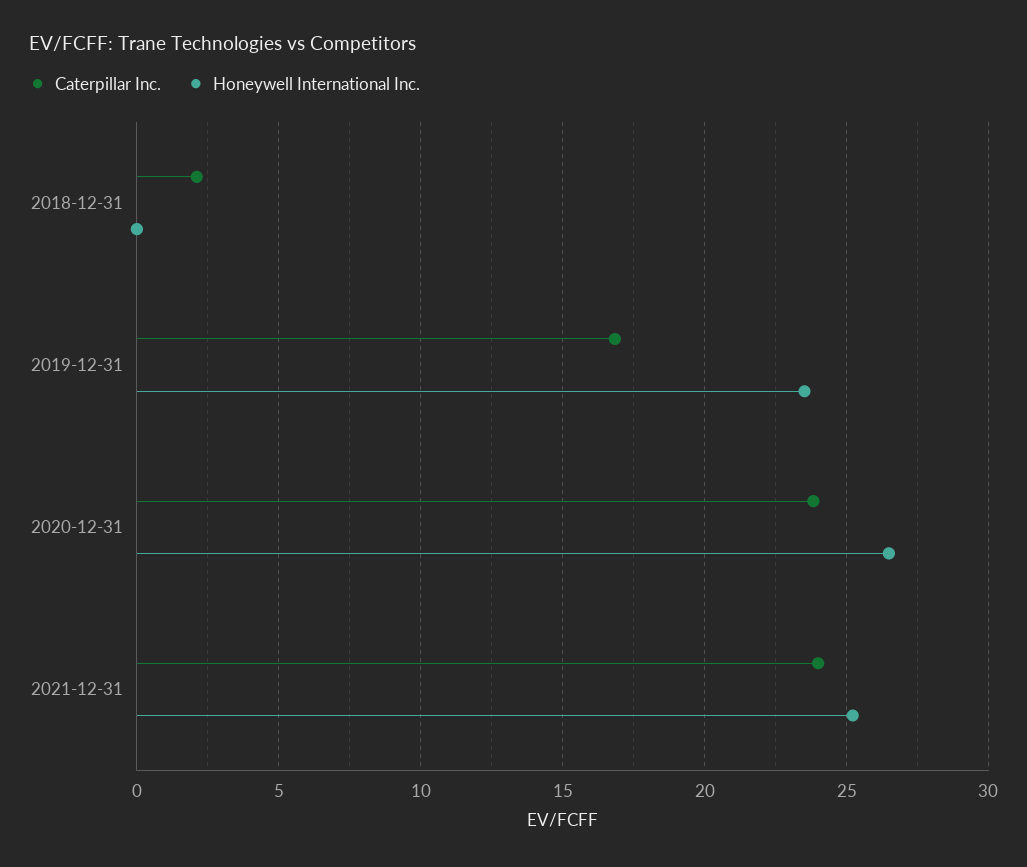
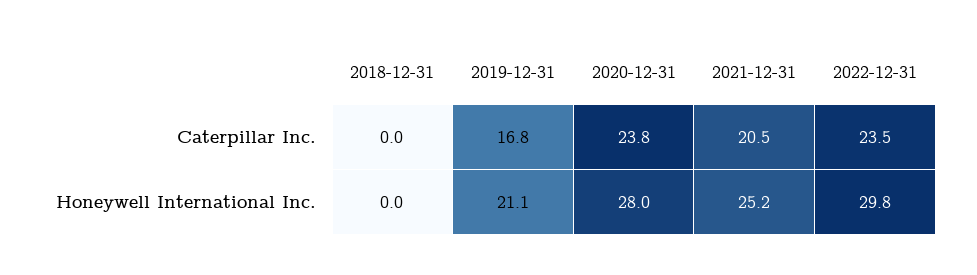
Caterpillar Inc., 2018-12-31: 2 -> 0
Honeywell International Inc., 2019-12-31: 23.5 -> 21.1
Honeywell International Inc., 2020-12-31: 26.5 -> 28
Caterpillar Inc., 2021-12-31: 24 -> 20.5
Caterpillar Inc., 2022-12-31: none -> 23.5
Honeywell International Inc., 2022-12-31: none -> 29.8

